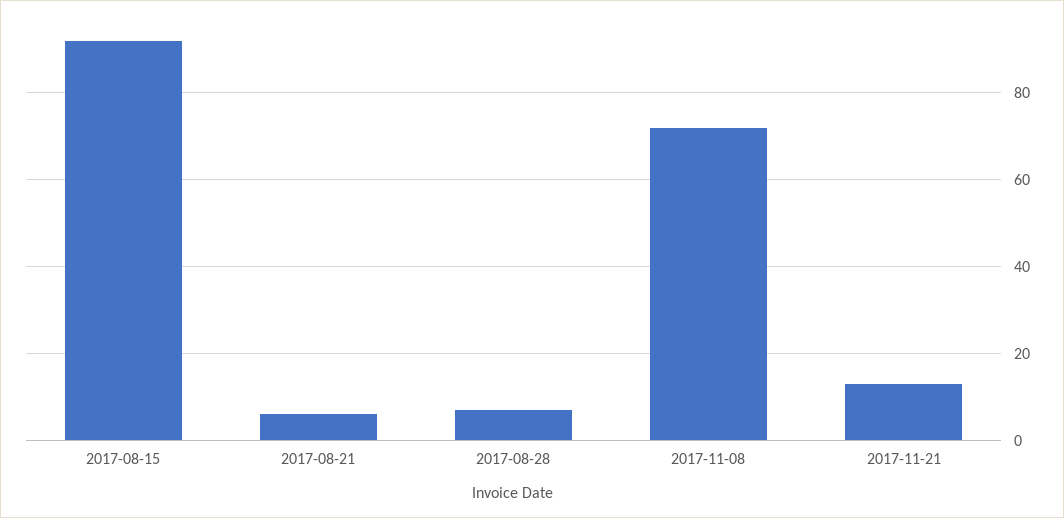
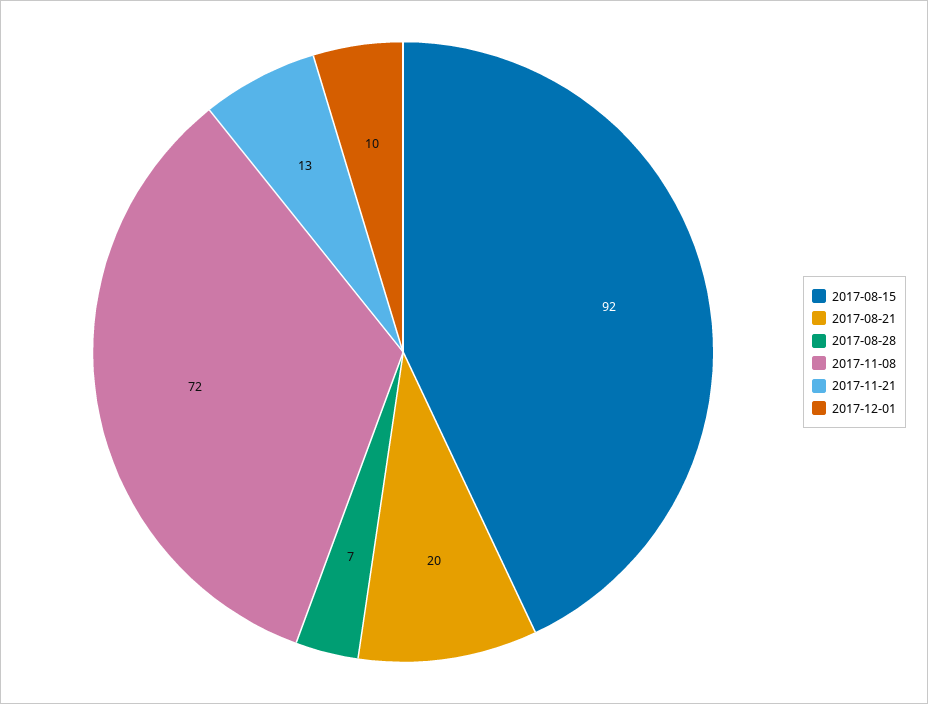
2017-08-21: 5 -> 20
2017-12-01: none -> 10

